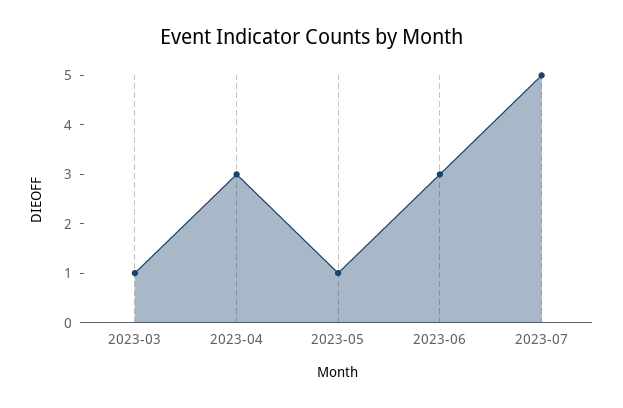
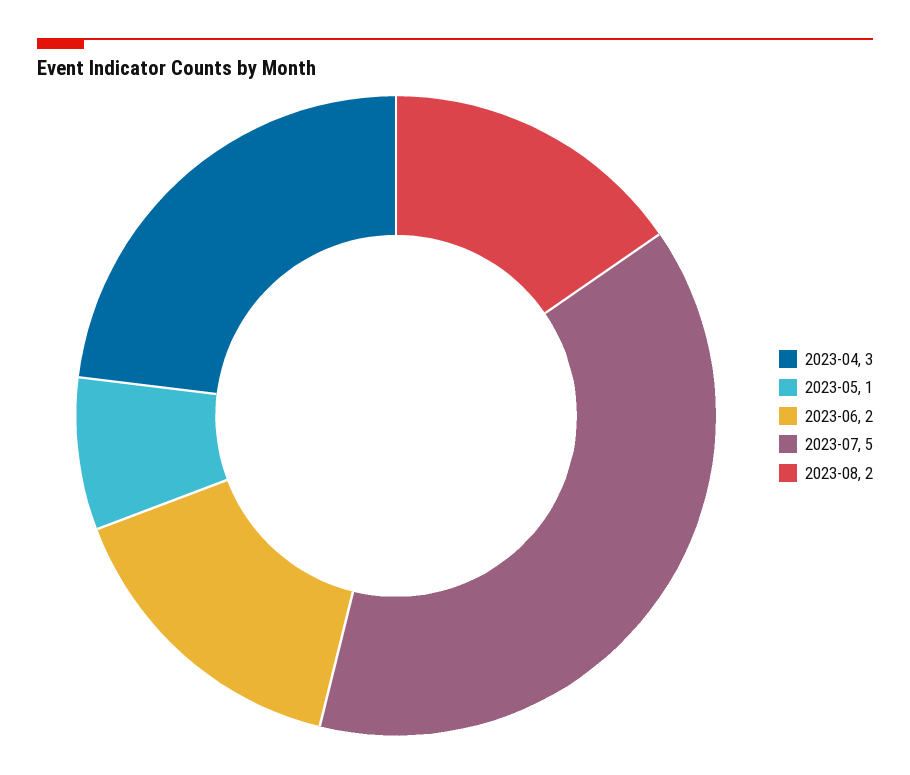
2023-03: 1 -> none
2023-06: 3 -> 2
2023-08: none -> 2

